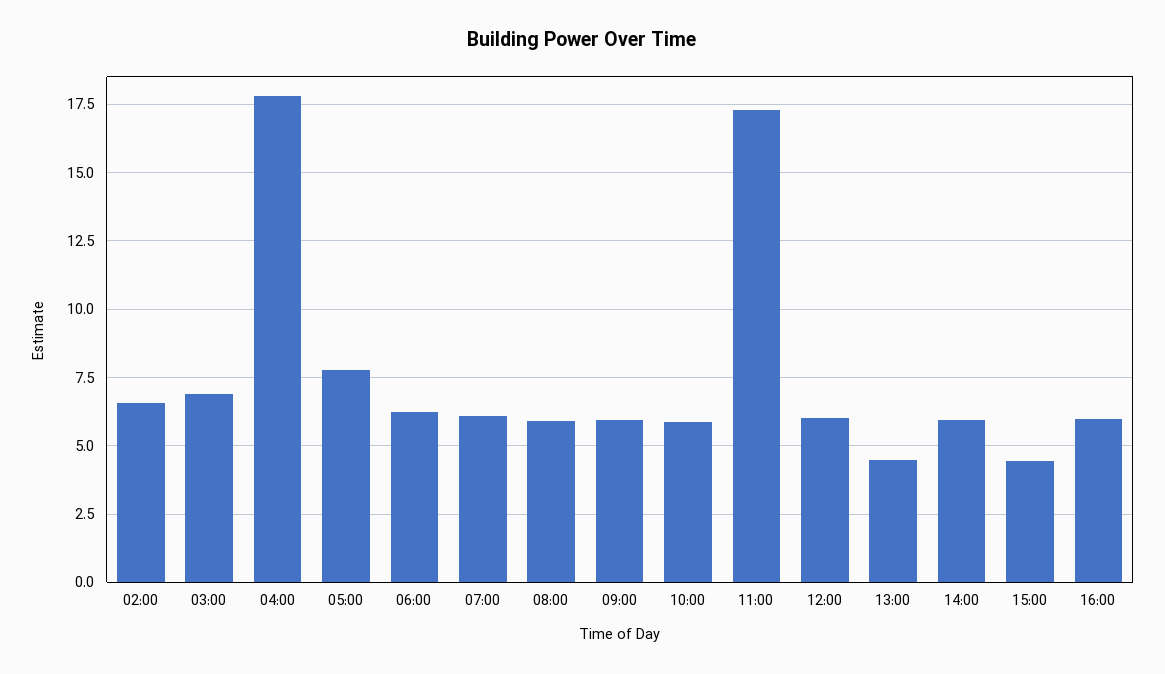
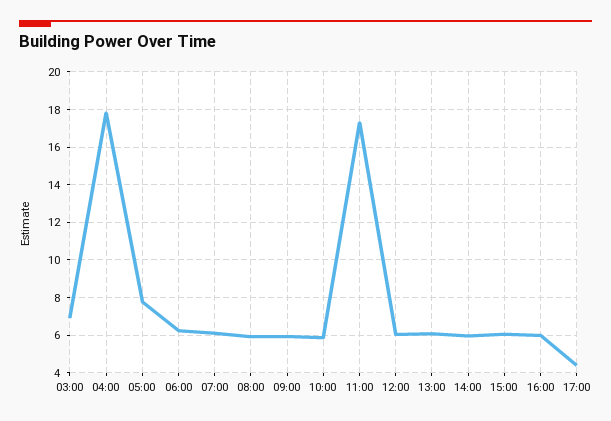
02:00: 6.5 -> none
13:00: 4.5 -> 6
15:00: 4.5 -> 6
17:00: none -> 4.5

